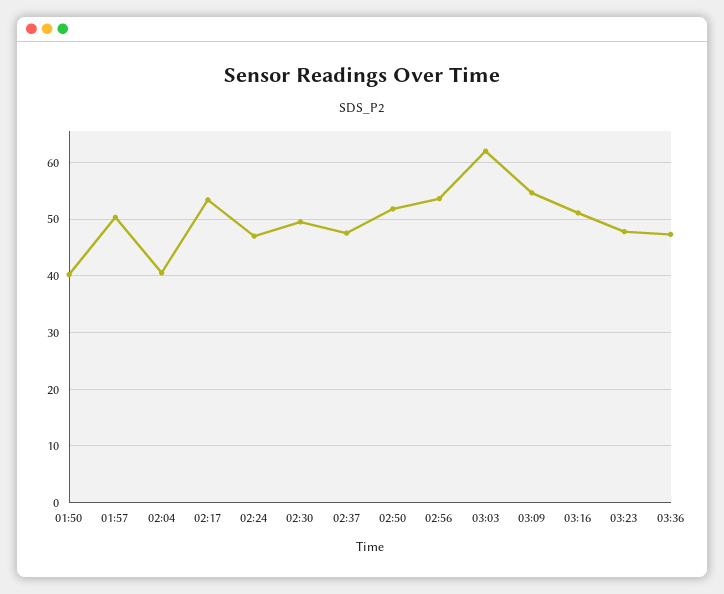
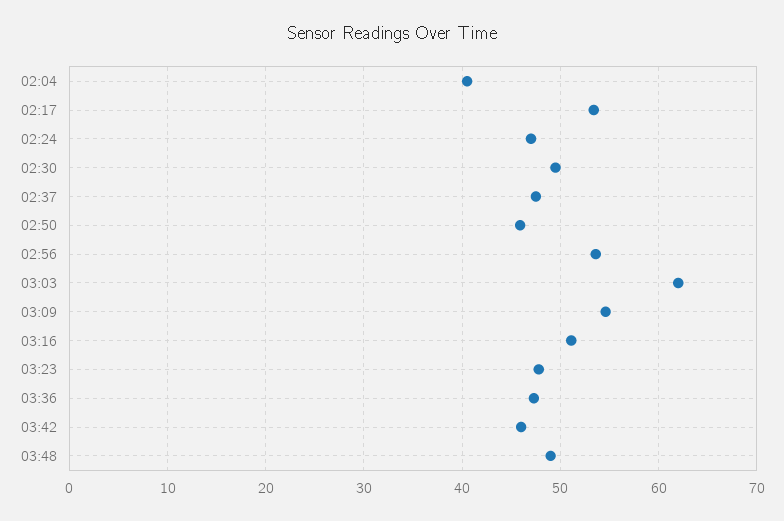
01:50: 40 -> none
01:57: 50 -> none
02:50: 52 -> 46
03:42: none -> 46
03:48: none -> 49

